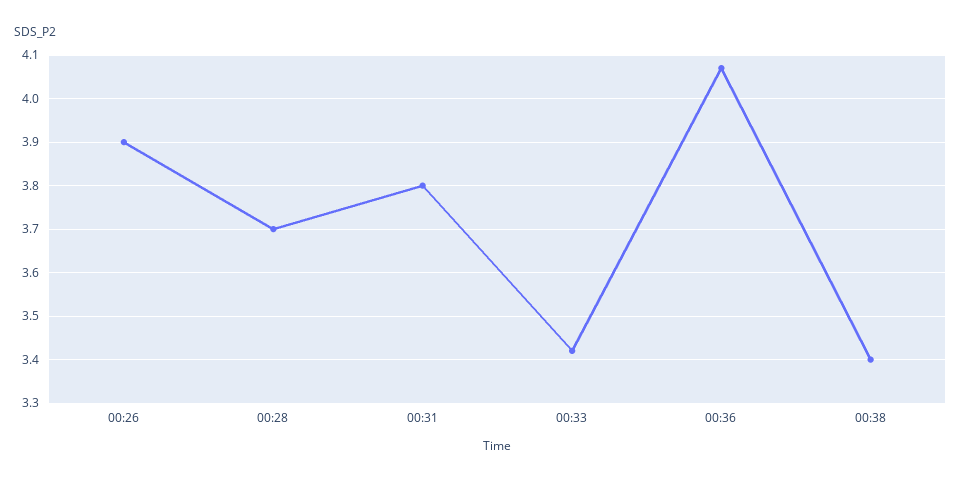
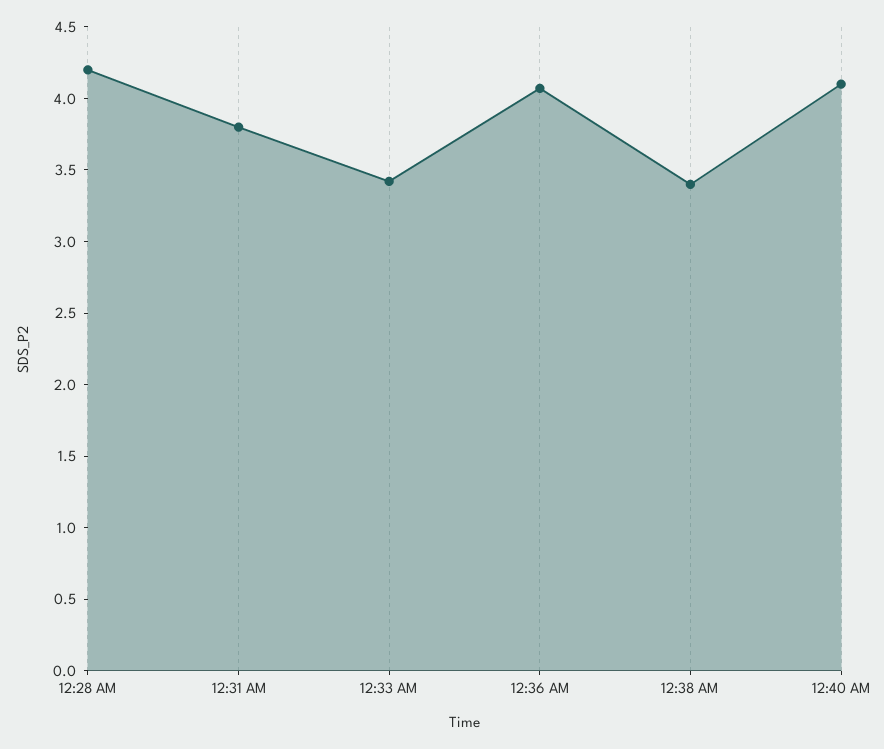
00:26: 3.9 -> none
00:28: 3.7 -> 4.2
12:40 AM: none -> 4.1

